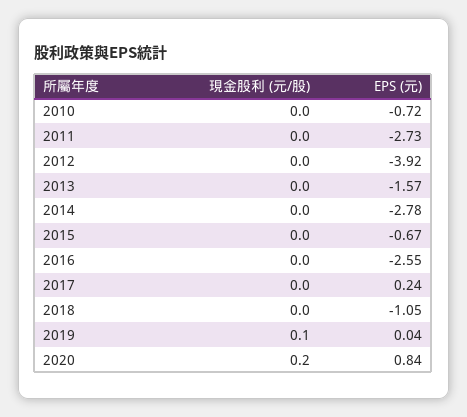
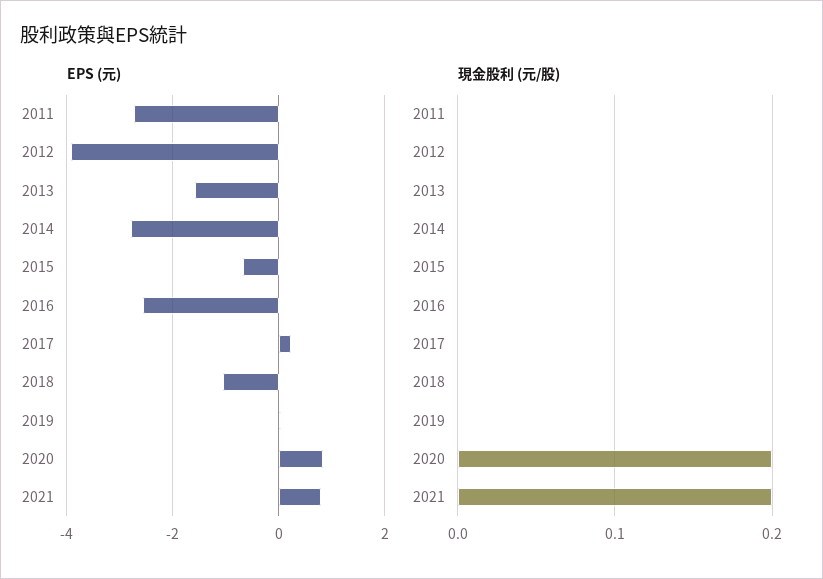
現金股利 (元/股), 2010: 0 -> none
EPS (元), 2010: -0.72 -> none
現金股利 (元/股), 2019: 0.1 -> 0
EPS (元), 2021: none -> 0.8
現金股利 (元/股), 2021: none -> 0.2

